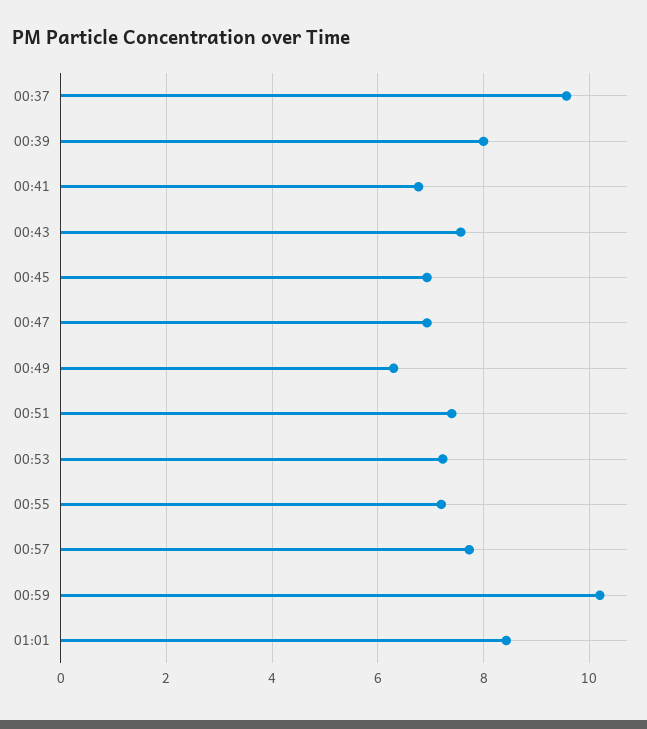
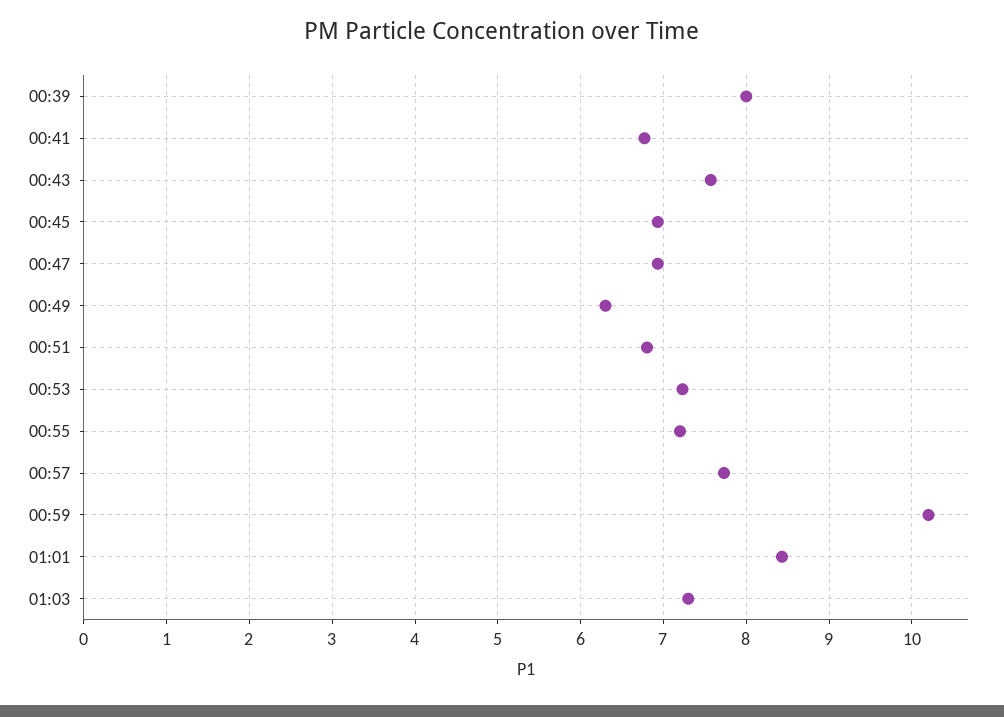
00:37: 9.6 -> none
00:51: 7.4 -> 6.8
01:03: none -> 7.3

